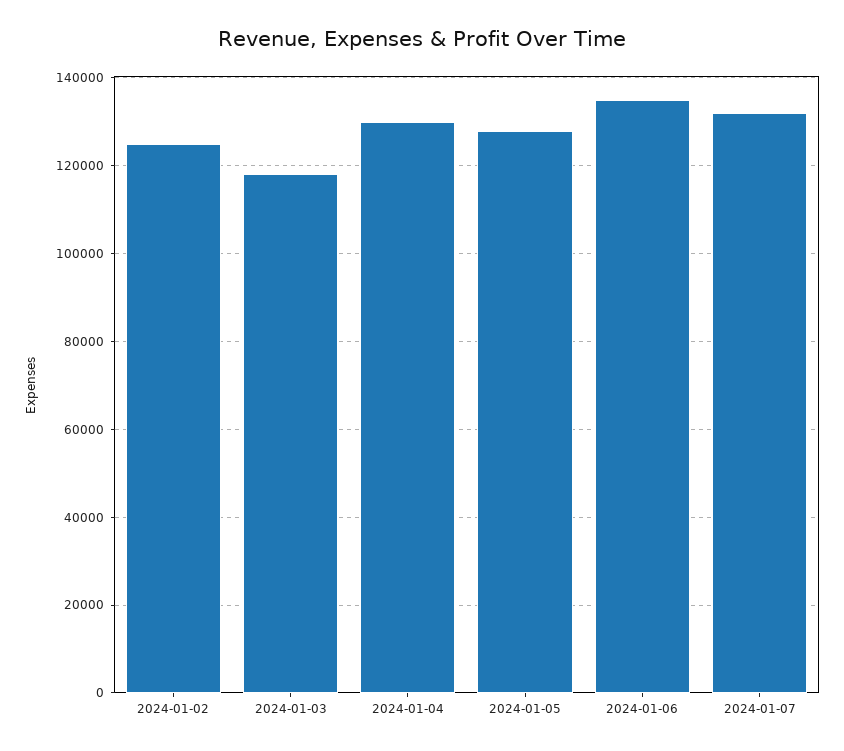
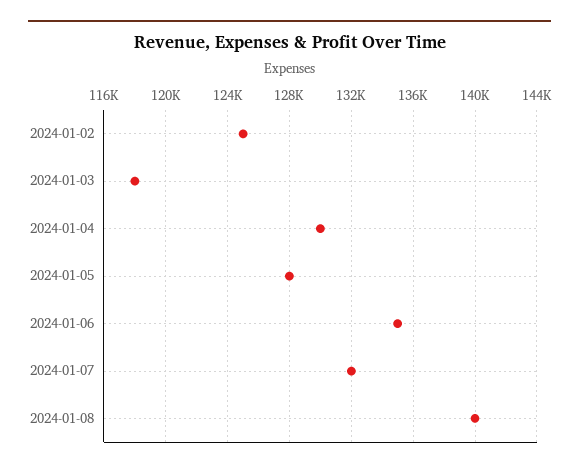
2024-01-08: none -> 140000

